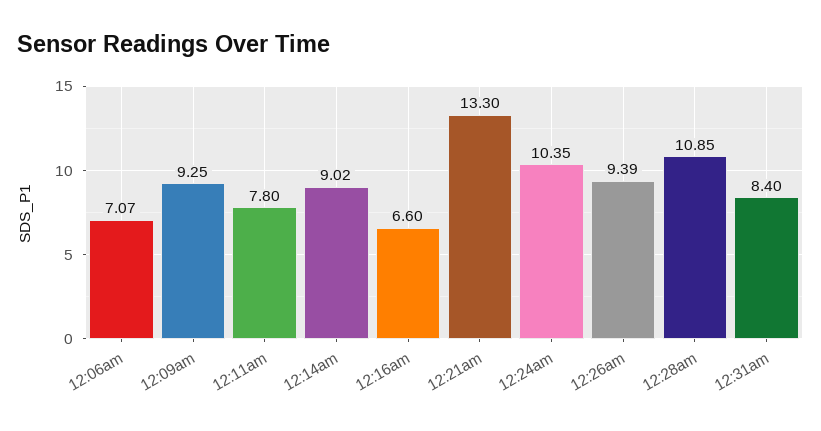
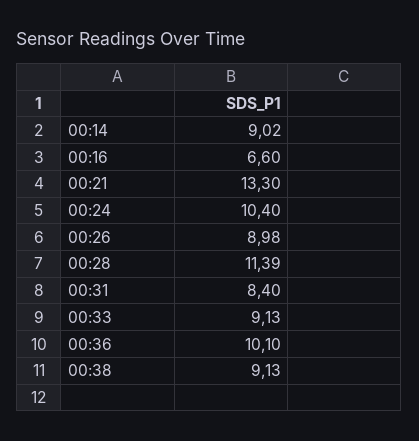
12:06am: 7.07 -> none
12:09am: 9.25 -> none
12:11am: 7.8 -> none
12:24am: 10.35 -> 10.4
12:26am: 9.39 -> 8.98
12:28am: 10.85 -> 11.39
00:33: none -> 9.13
00:36: none -> 10.1
00:38: none -> 9.13

